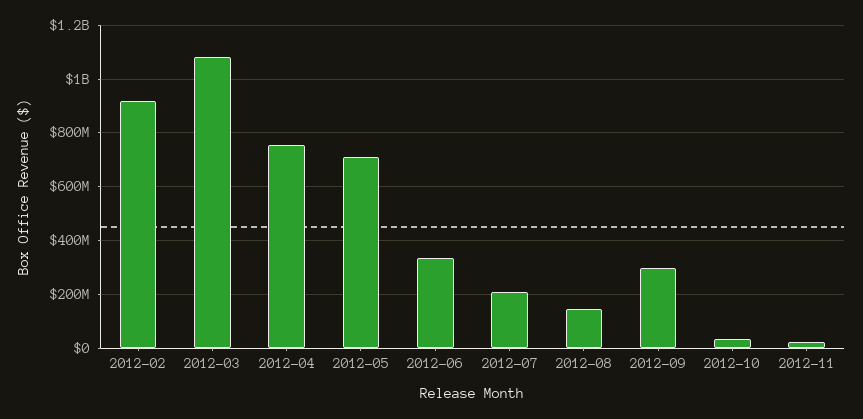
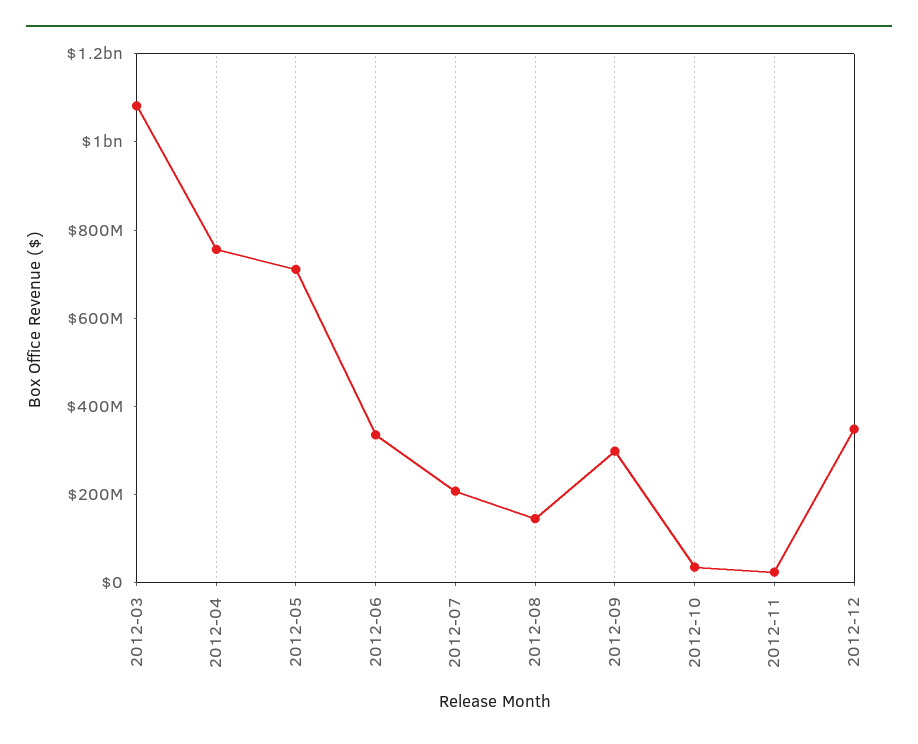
2012-02: 925000000 -> none
2012-12: none -> 350000000

